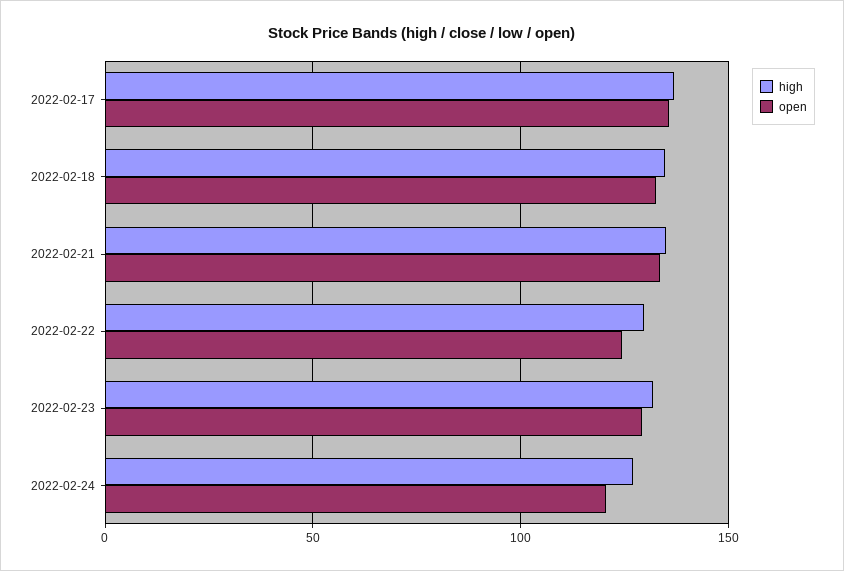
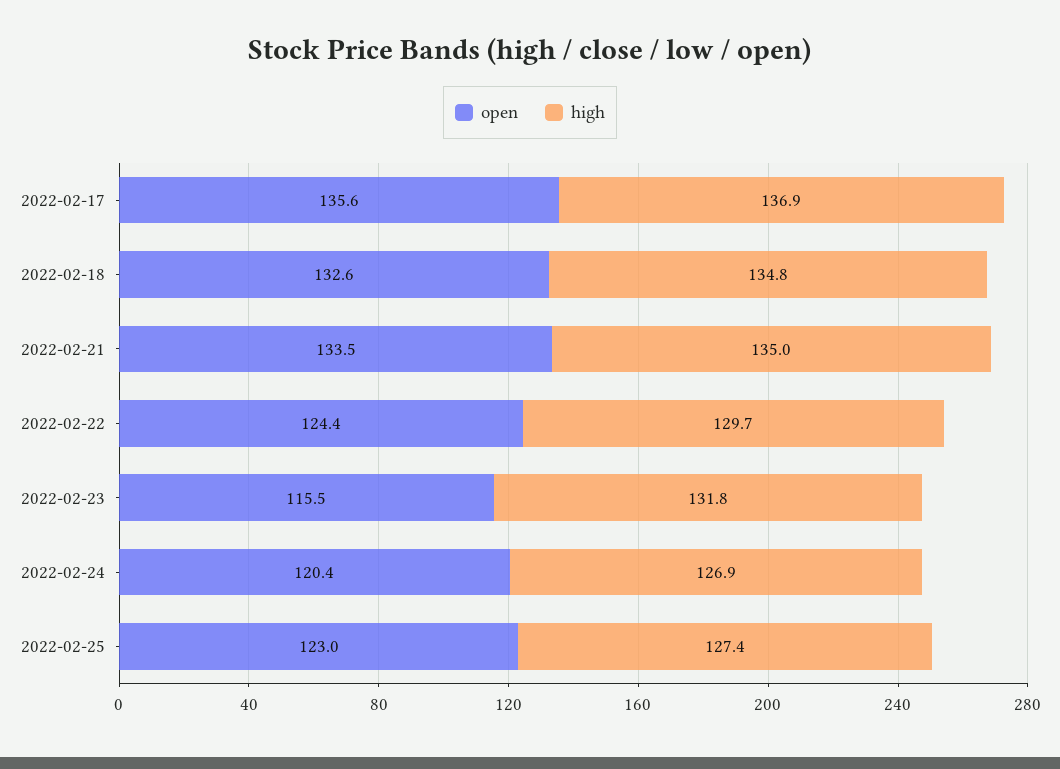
open, 2022-02-23: 130 -> 115.5
open, 2022-02-25: none -> 123
high, 2022-02-25: none -> 127.4

